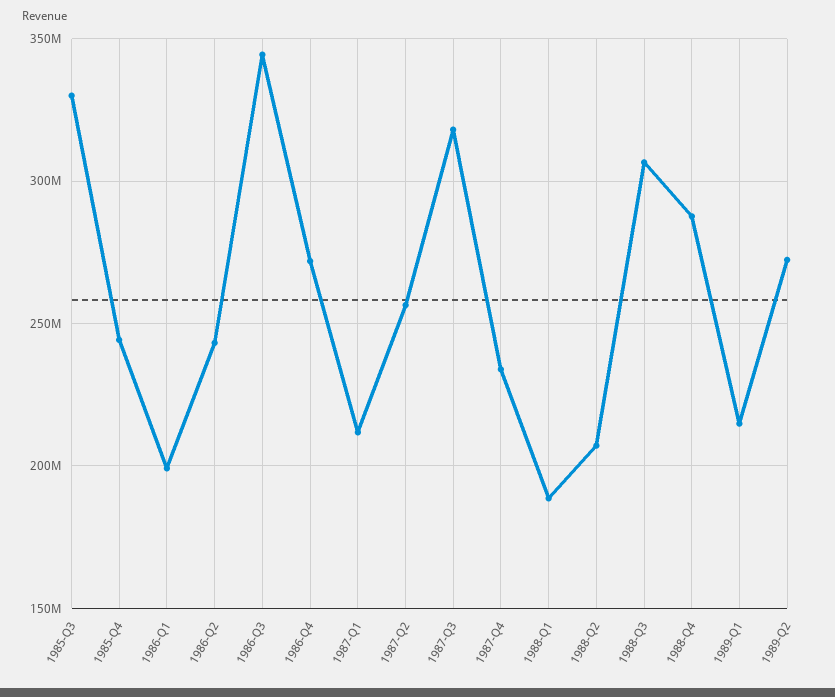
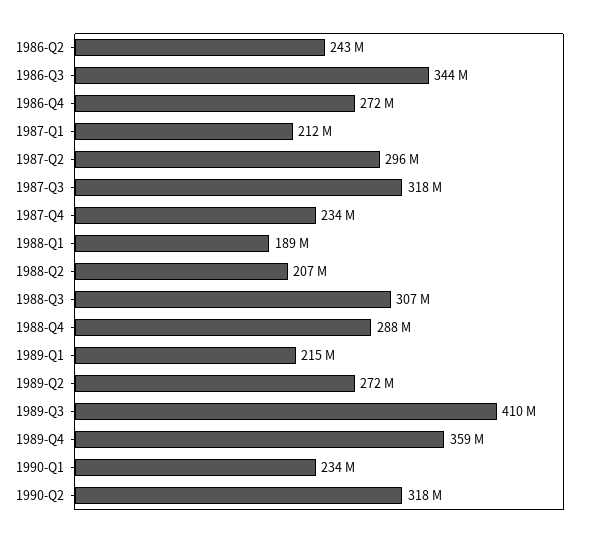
1985-Q3: 330000000 -> none
1985-Q4: 245000000 -> none
1986-Q1: 200000000 -> none
1987-Q2: 255000000 -> 296000000
1989-Q3: none -> 410000000
1989-Q4: none -> 359000000
1990-Q1: none -> 234000000
1990-Q2: none -> 318000000

